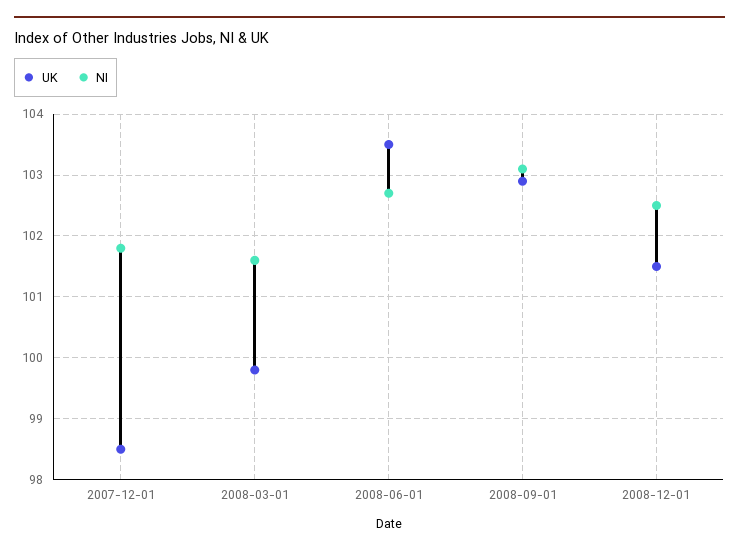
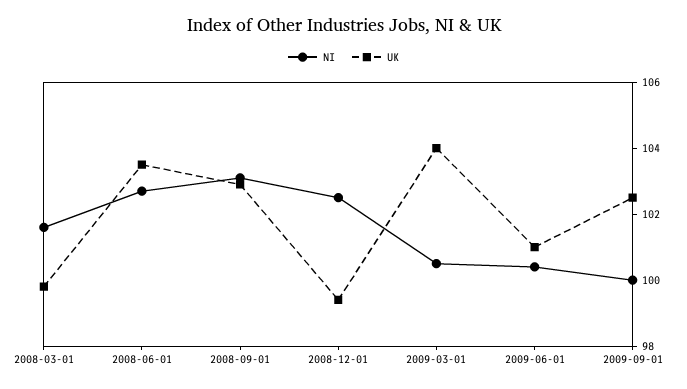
UK, 2007-12-01: 98.5 -> none
NI, 2007-12-01: 101.8 -> none
UK, 2008-12-01: 101.5 -> 99.5
NI, 2009-03-01: none -> 100.5
UK, 2009-03-01: none -> 104
NI, 2009-06-01: none -> 100.5
UK, 2009-06-01: none -> 101
NI, 2009-09-01: none -> 100
UK, 2009-09-01: none -> 102.5

